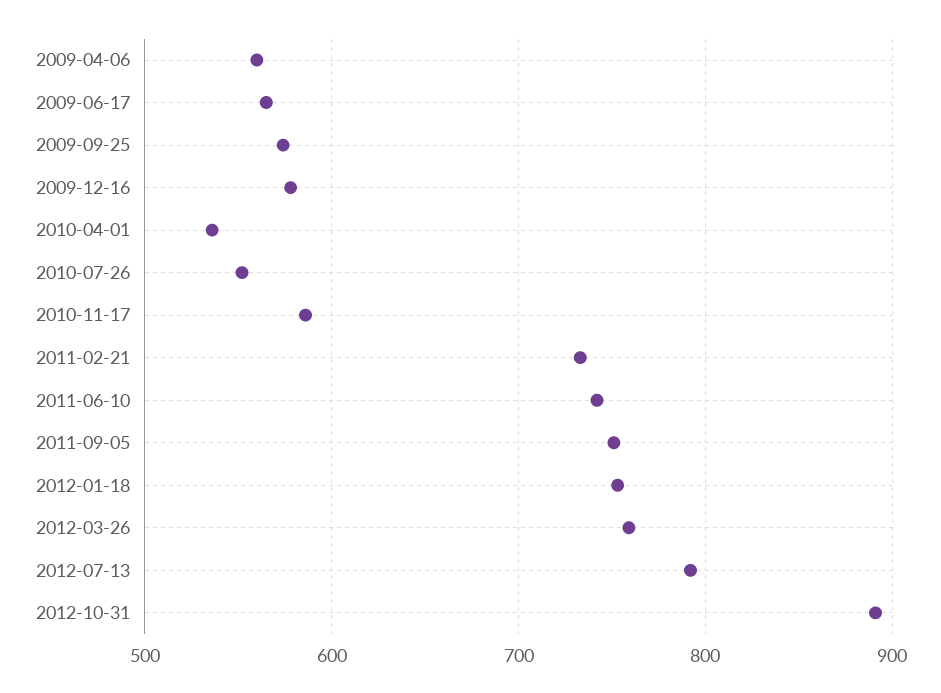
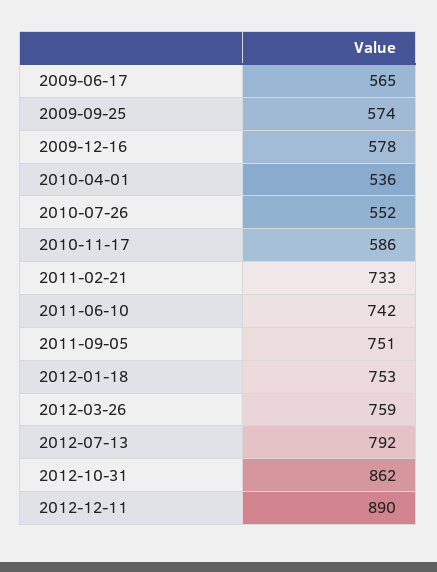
2009-04-06: 560 -> none
2012-10-31: 890 -> 862
2012-12-11: none -> 890

